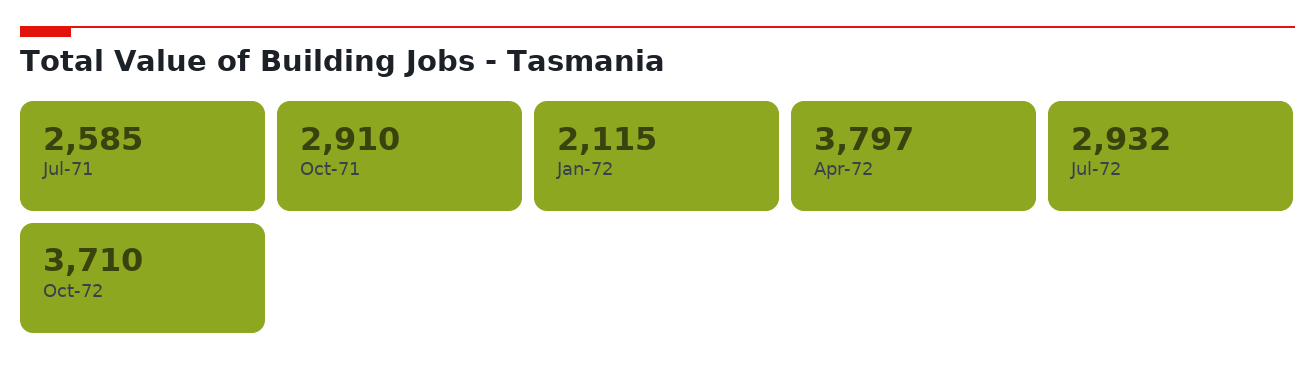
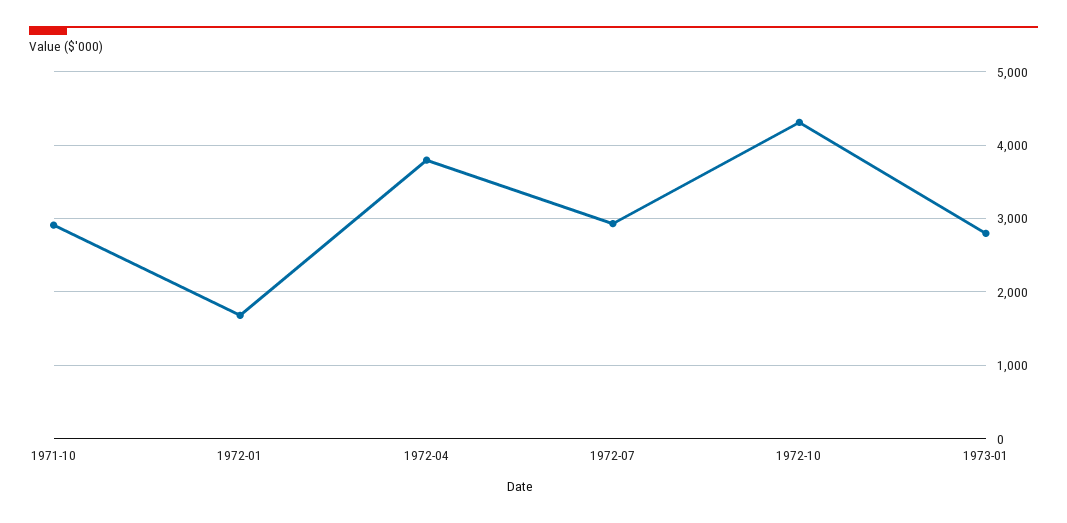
Jul-71: 2585 -> none
Jan-72: 2115 -> 1700
Oct-72: 3710 -> 4300
1973-01: none -> 2800

